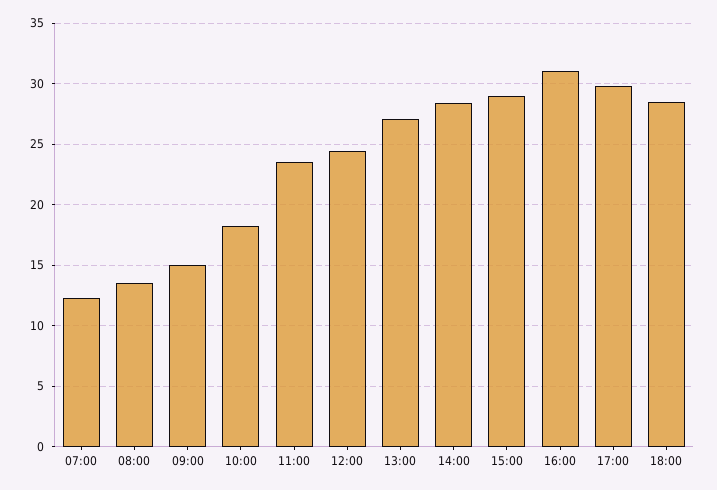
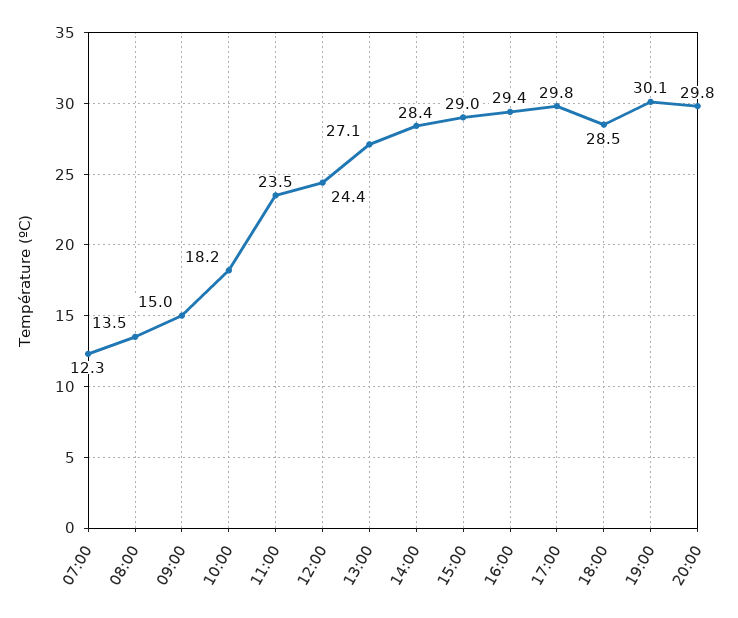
16:00: 31 -> 29.4
19:00: none -> 30.1
20:00: none -> 29.8

